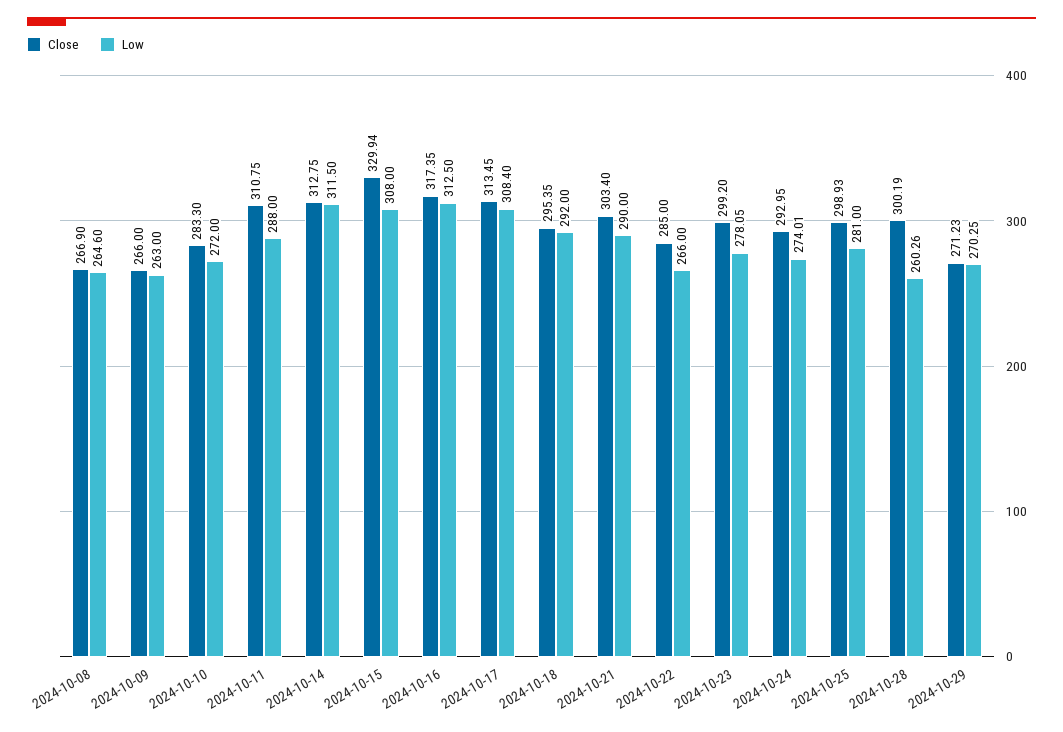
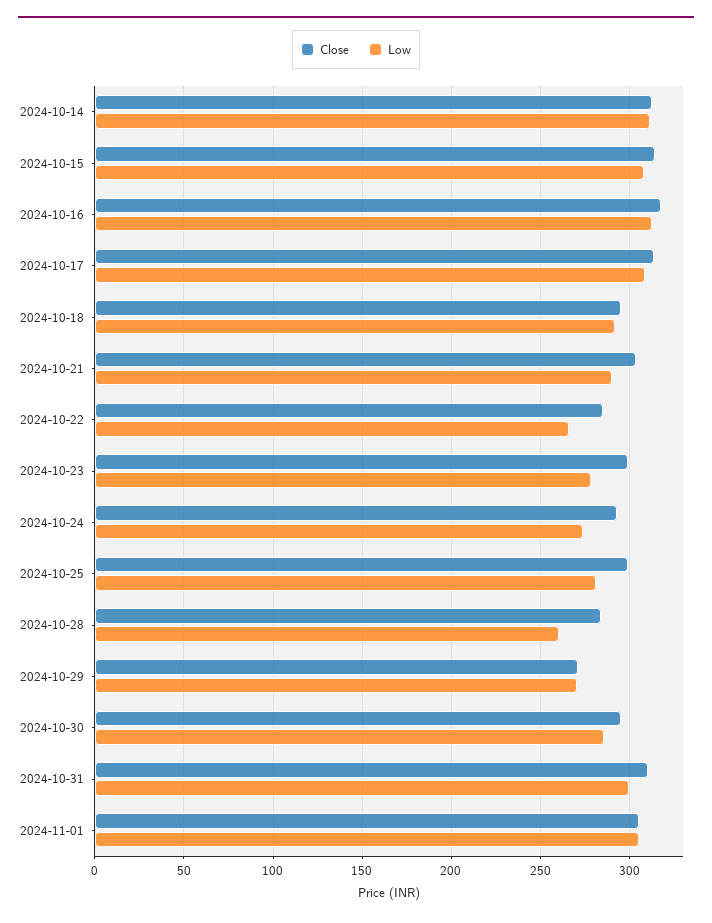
Close, 2024-10-08: 266.9 -> none
Low, 2024-10-08: 264.6 -> none
Close, 2024-10-09: 266 -> none
Low, 2024-10-09: 263 -> none
Close, 2024-10-10: 283.3 -> none
Low, 2024-10-10: 272 -> none
Close, 2024-10-11: 310.75 -> none
Low, 2024-10-11: 288 -> none
Close, 2024-10-15: 329.94 -> 315
Close, 2024-10-28: 300.19 -> 285
Close, 2024-10-30: none -> 295
Low, 2024-10-30: none -> 285
Close, 2024-10-31: none -> 310
Low, 2024-10-31: none -> 300
Close, 2024-11-01: none -> 305
Low, 2024-11-01: none -> 305

